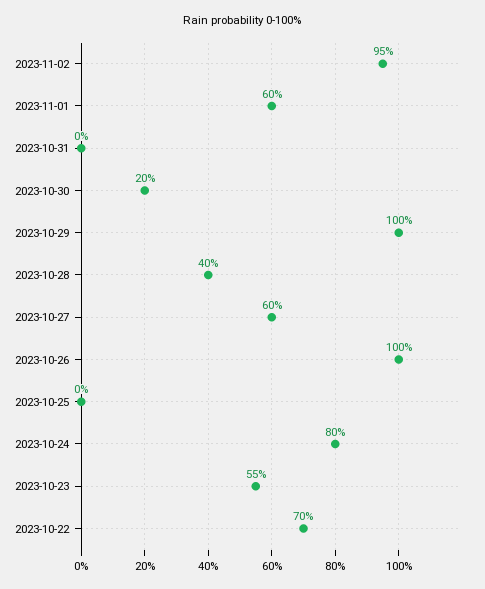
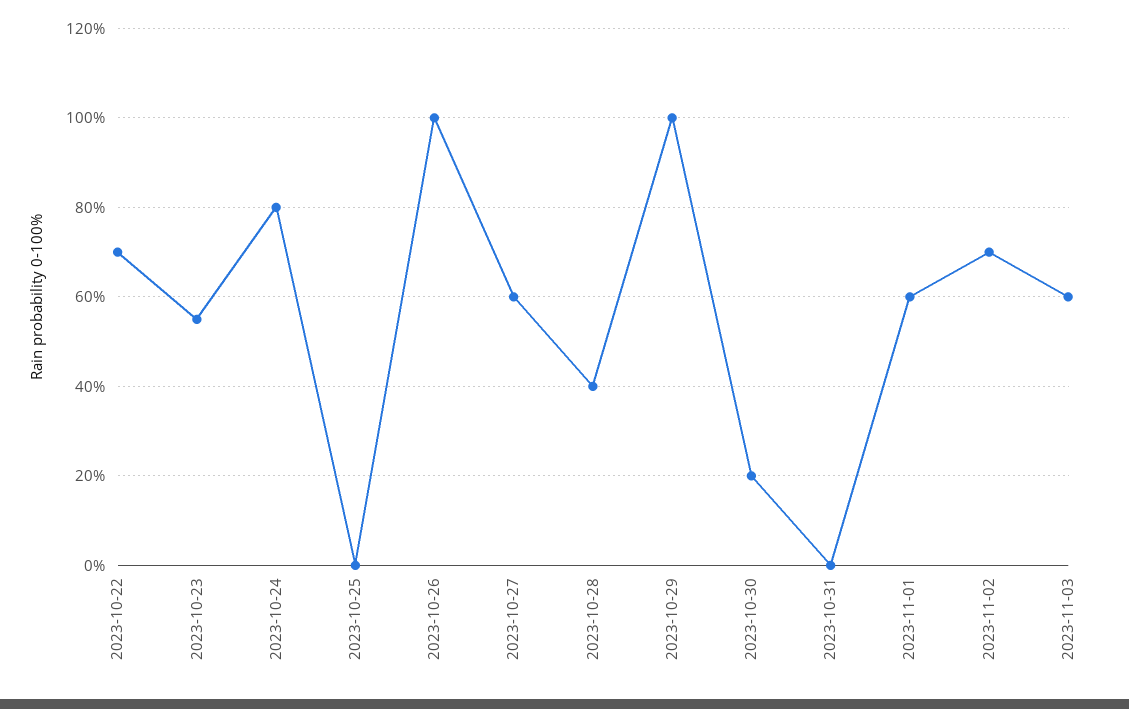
2023-11-02: 95 -> 70
2023-11-03: none -> 60

